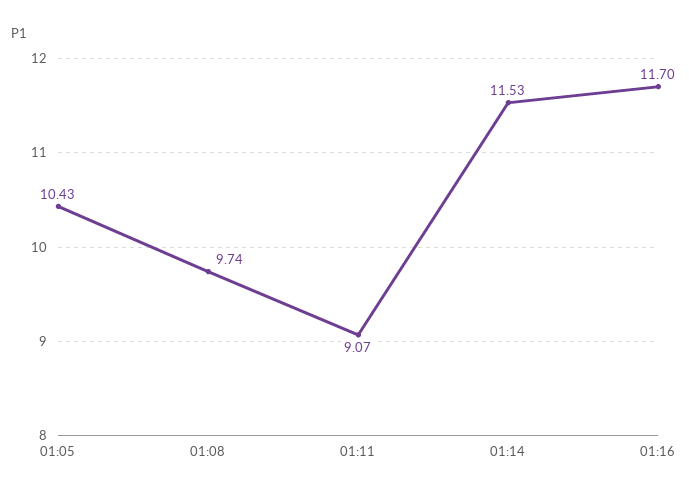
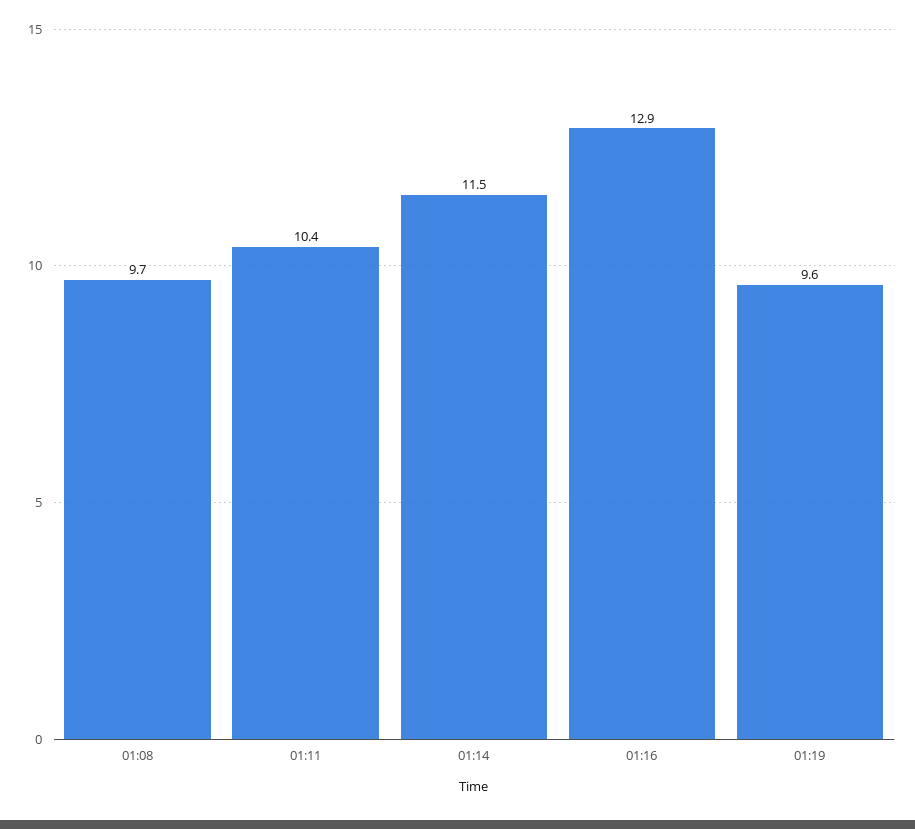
01:05: 10.43 -> none
01:11: 9.07 -> 10.4
01:16: 11.7 -> 12.9
01:19: none -> 9.6

